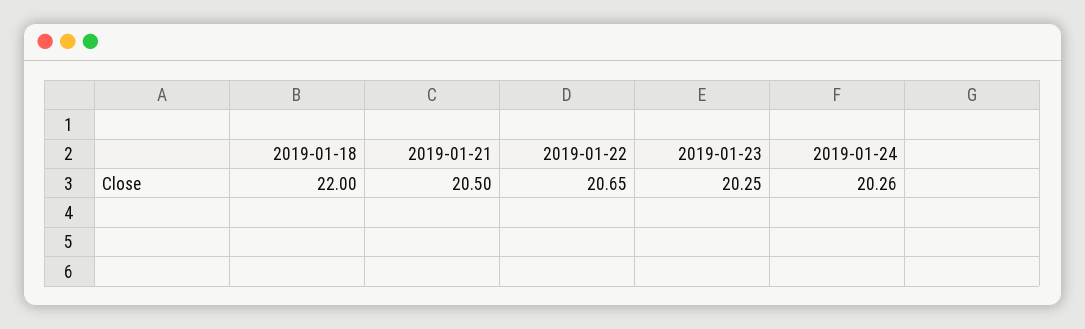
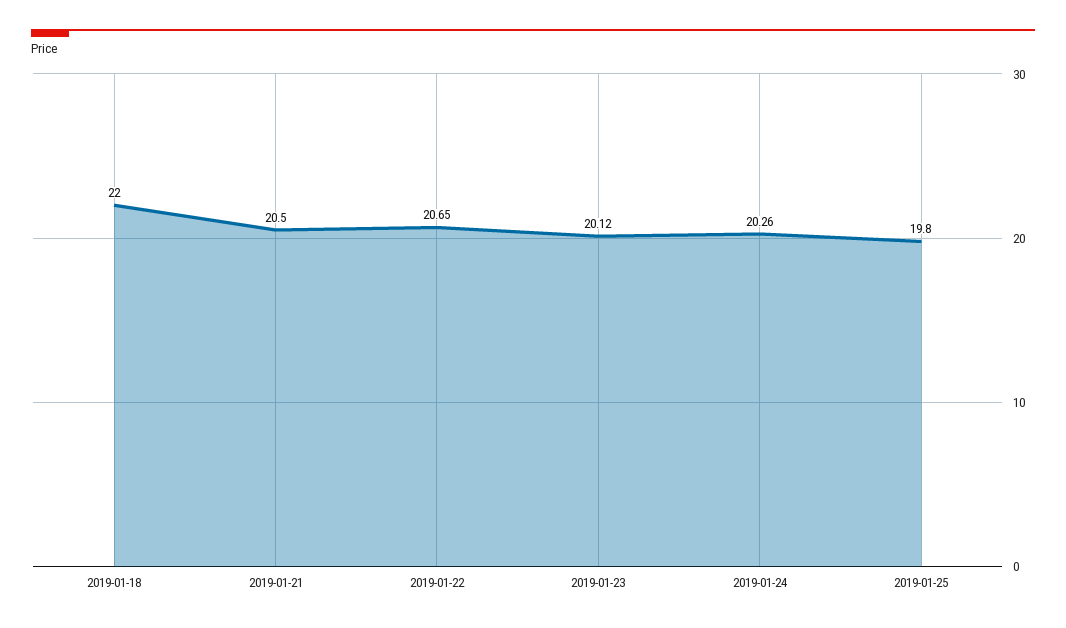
2019-01-23: 20.25 -> 20.12
2019-01-25: none -> 19.8

